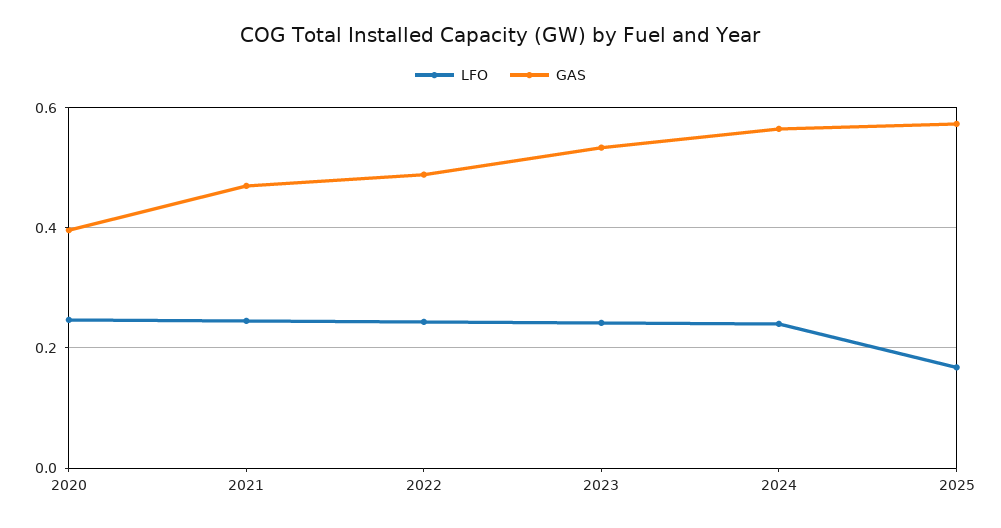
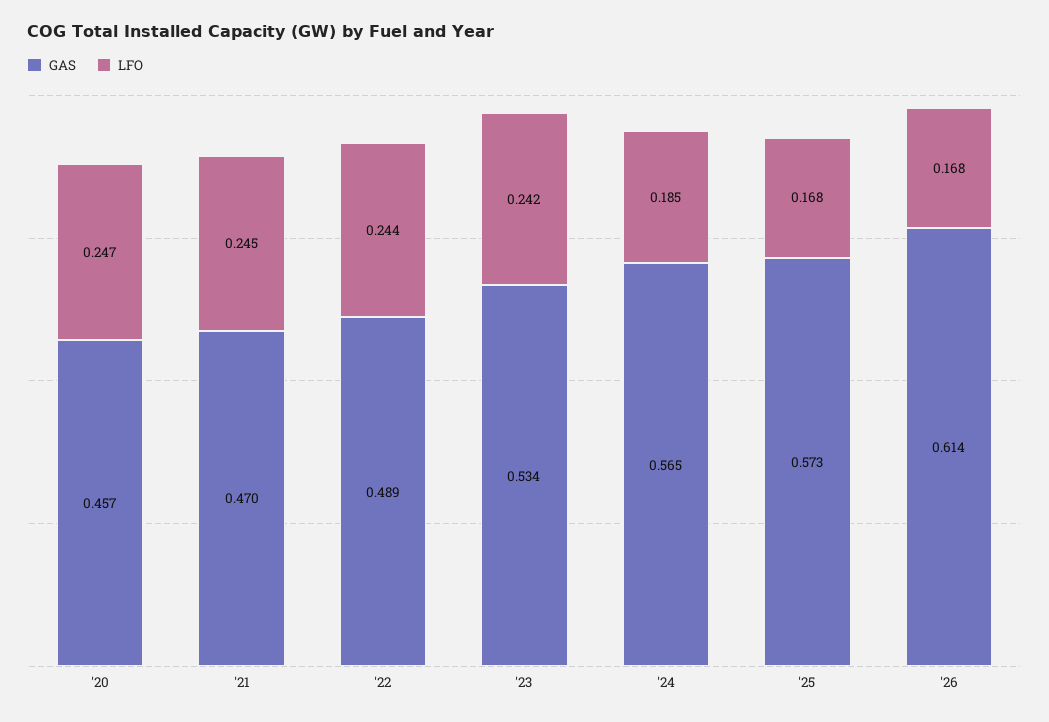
GAS, 2020: 0.4 -> 0.457
LFO, 2024: 0.24 -> 0.185
GAS, '26: none -> 0.614
LFO, '26: none -> 0.168

